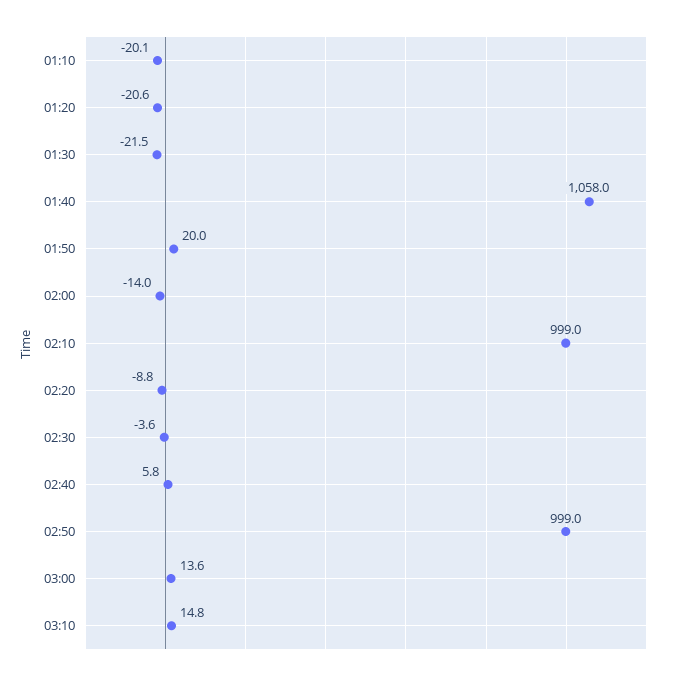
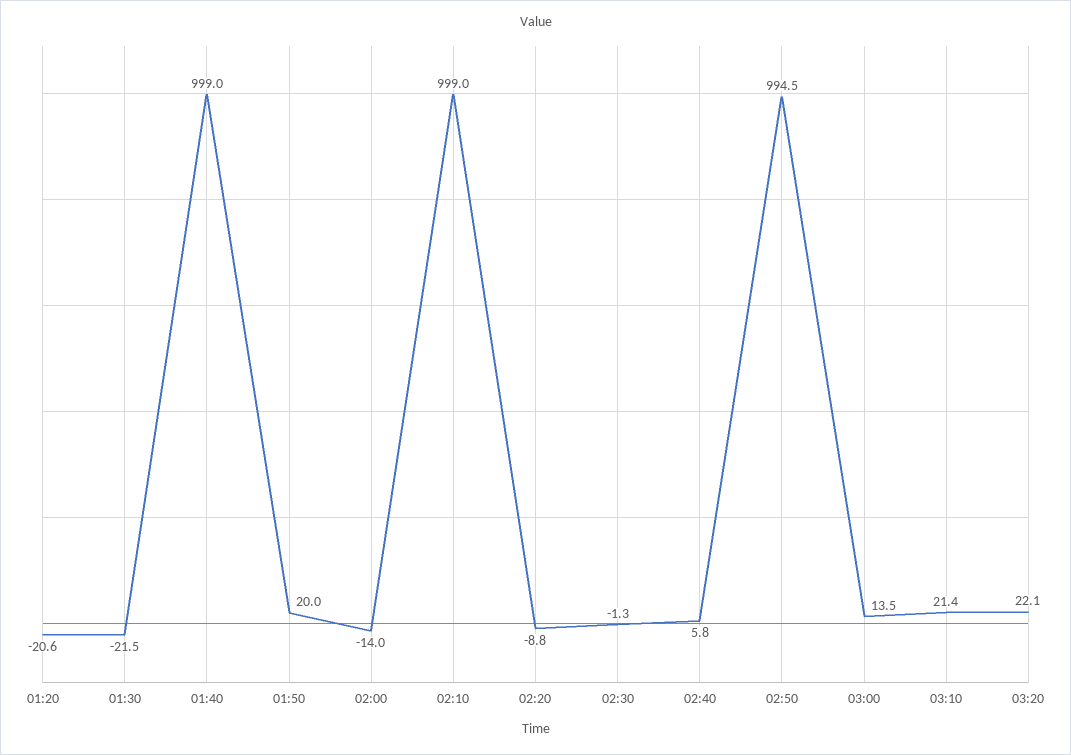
01:10: -20.1 -> none
01:40: 1058 -> 999
02:30: -3.6 -> -1.3
02:50: 999 -> 994.5
03:00: 13.6 -> 13.5
03:10: 14.8 -> 21.4
03:20: none -> 22.1

